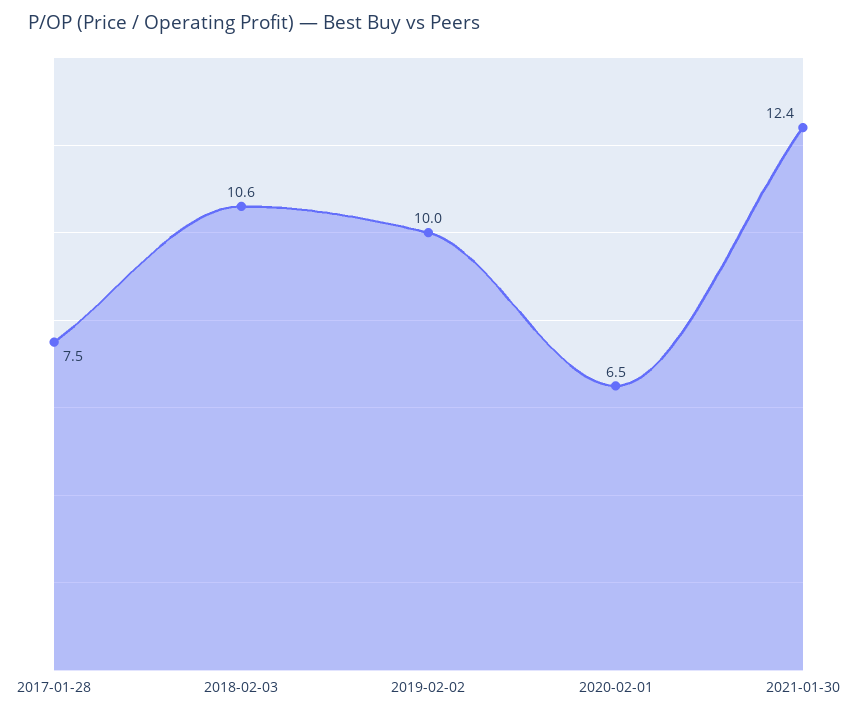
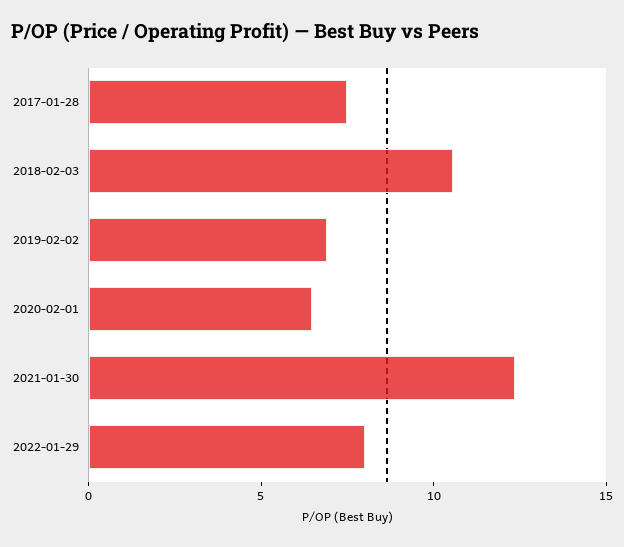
2019-02-02: 10 -> 7
2022-01-29: none -> 8

